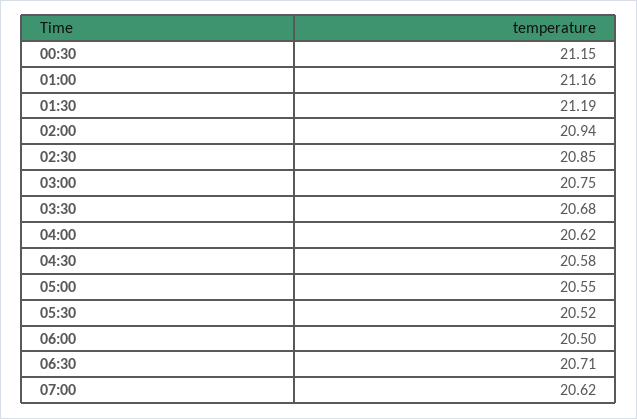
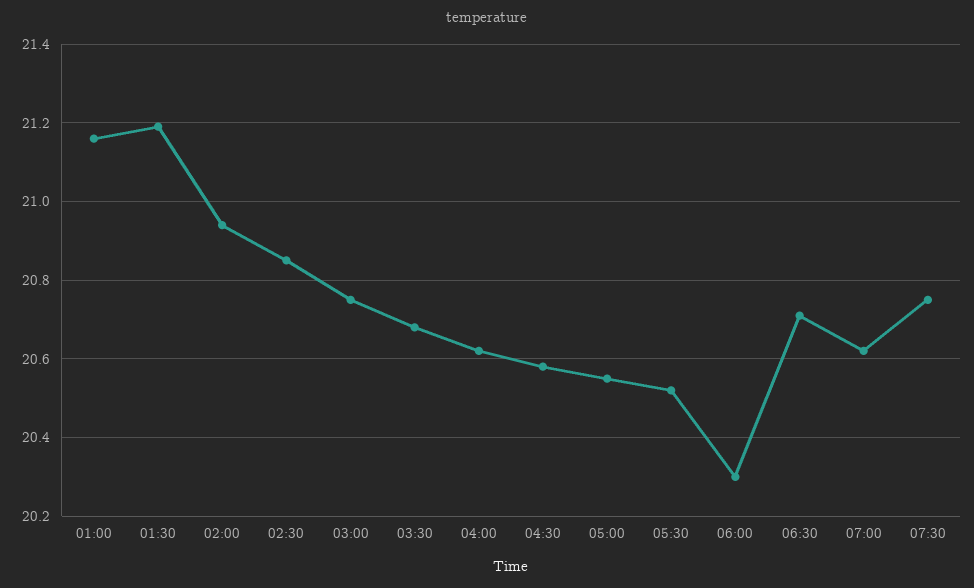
00:30: 21.15 -> none
06:00: 20.5 -> 20.3
07:30: none -> 20.75

